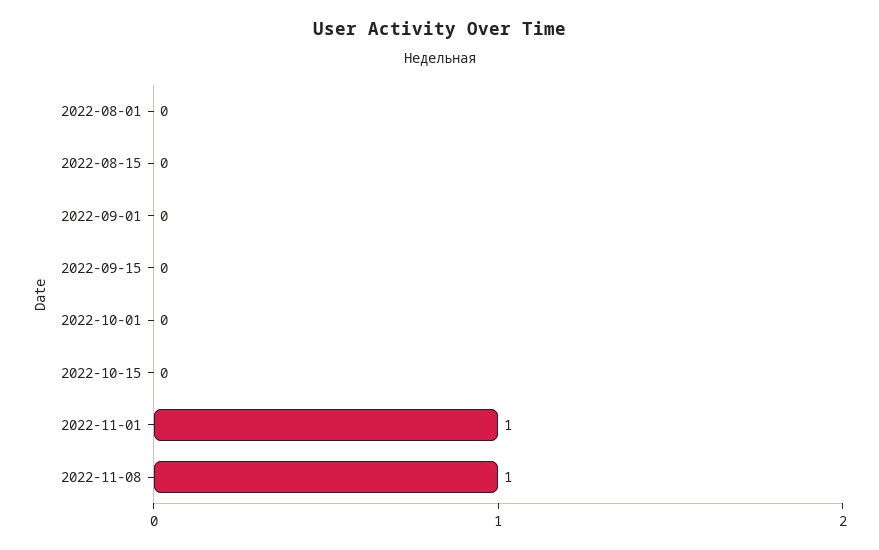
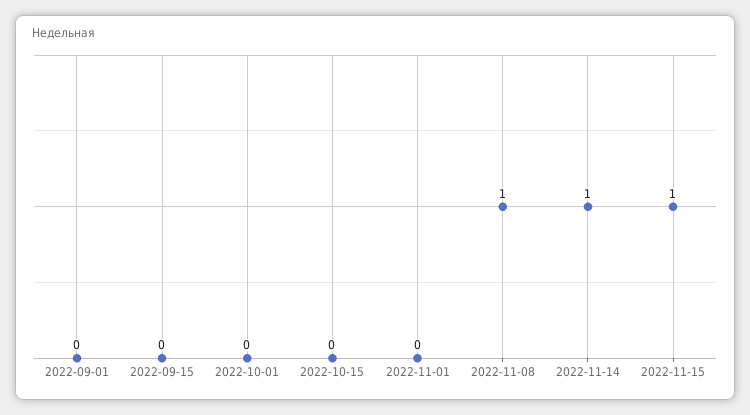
2022-08-01: 0 -> none
2022-08-15: 0 -> none
2022-11-01: 1 -> 0
2022-11-14: none -> 1
2022-11-15: none -> 1

